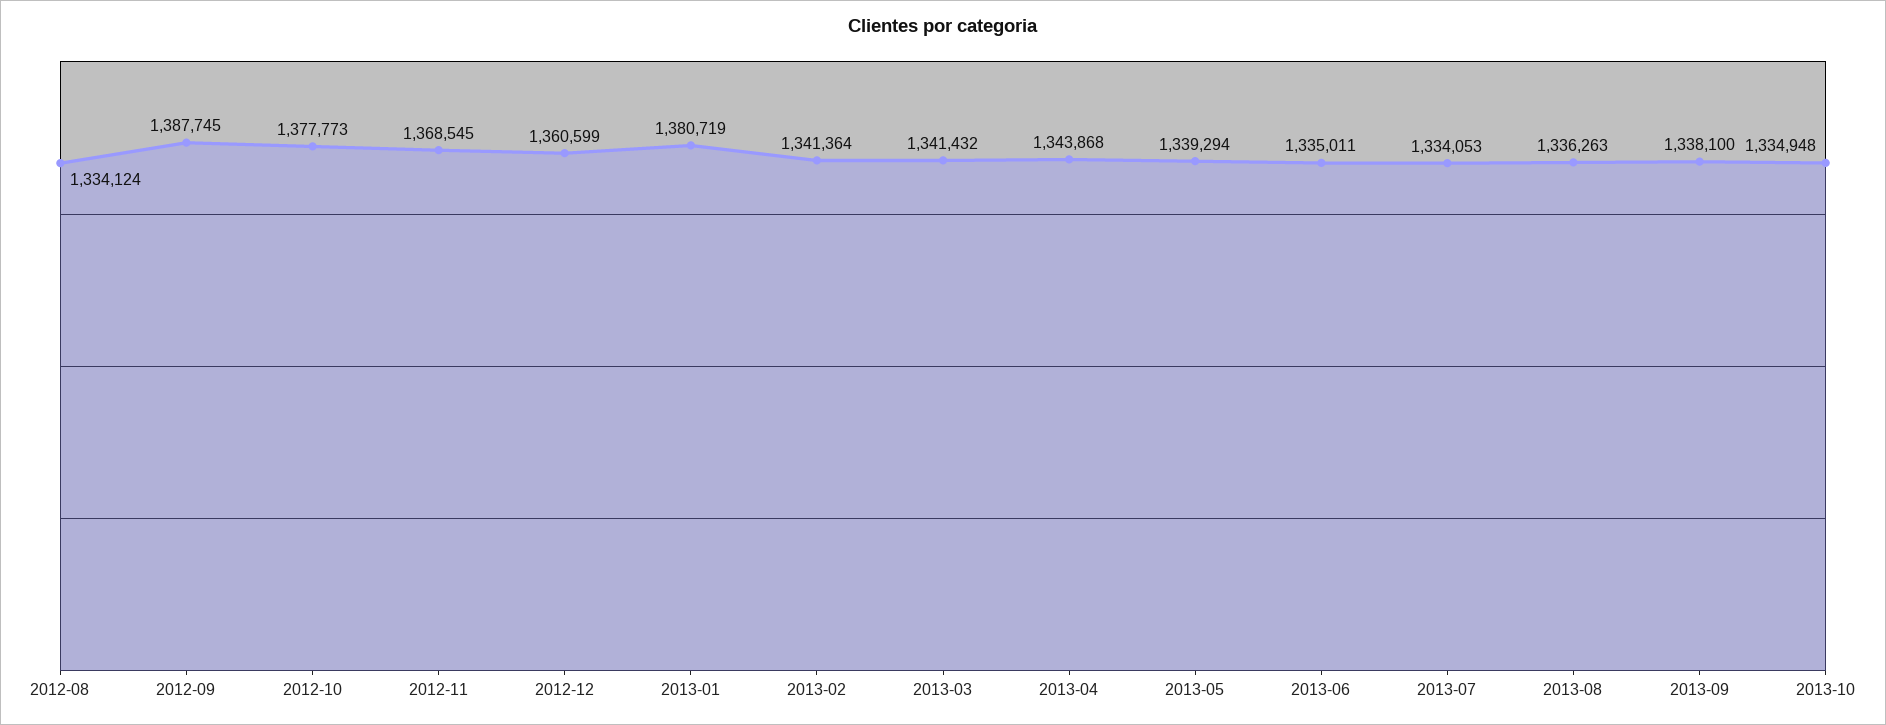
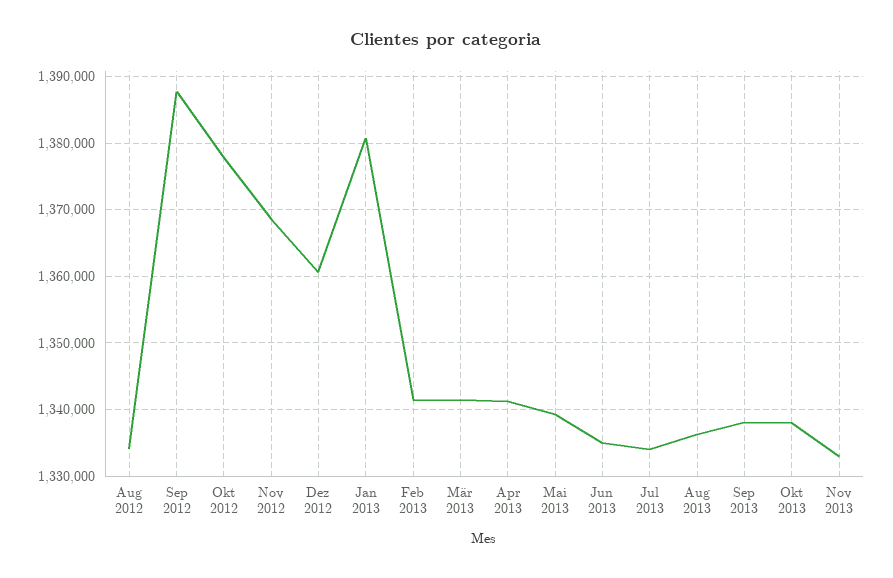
2013-04: 1343868 -> 1341000
2013-10: 1334948 -> 1338000
Nov 2013: none -> 1333000

